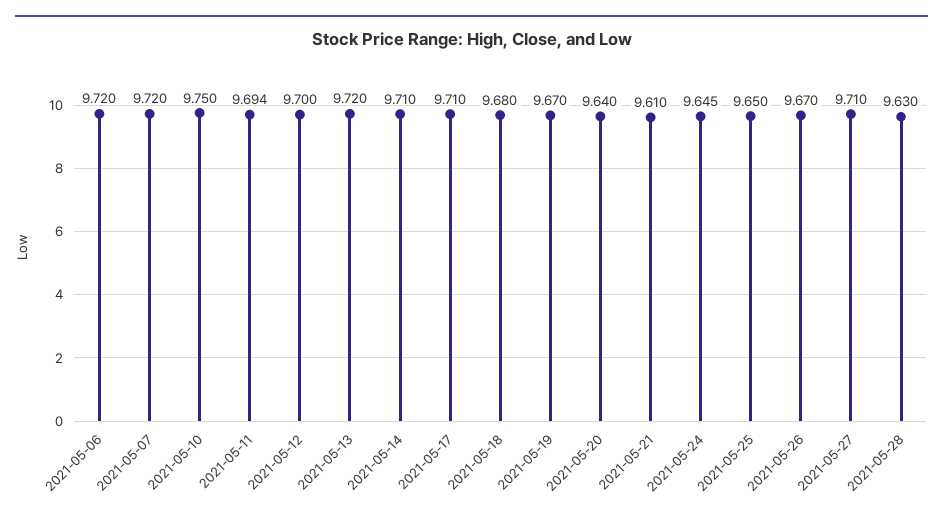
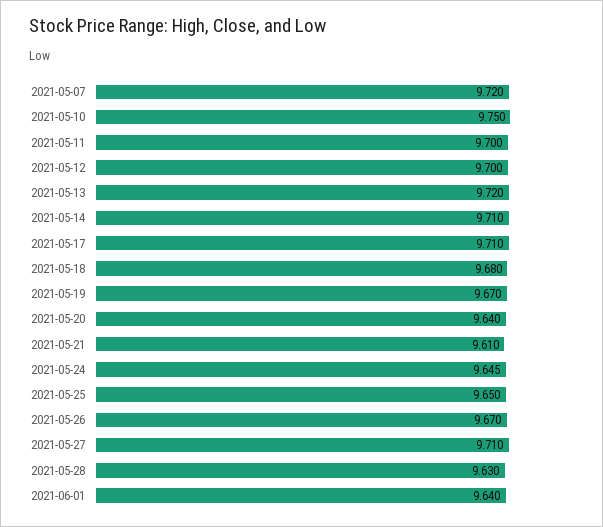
2021-05-06: 9.72 -> none
2021-05-11: 9.694 -> 9.7
2021-06-01: none -> 9.64

